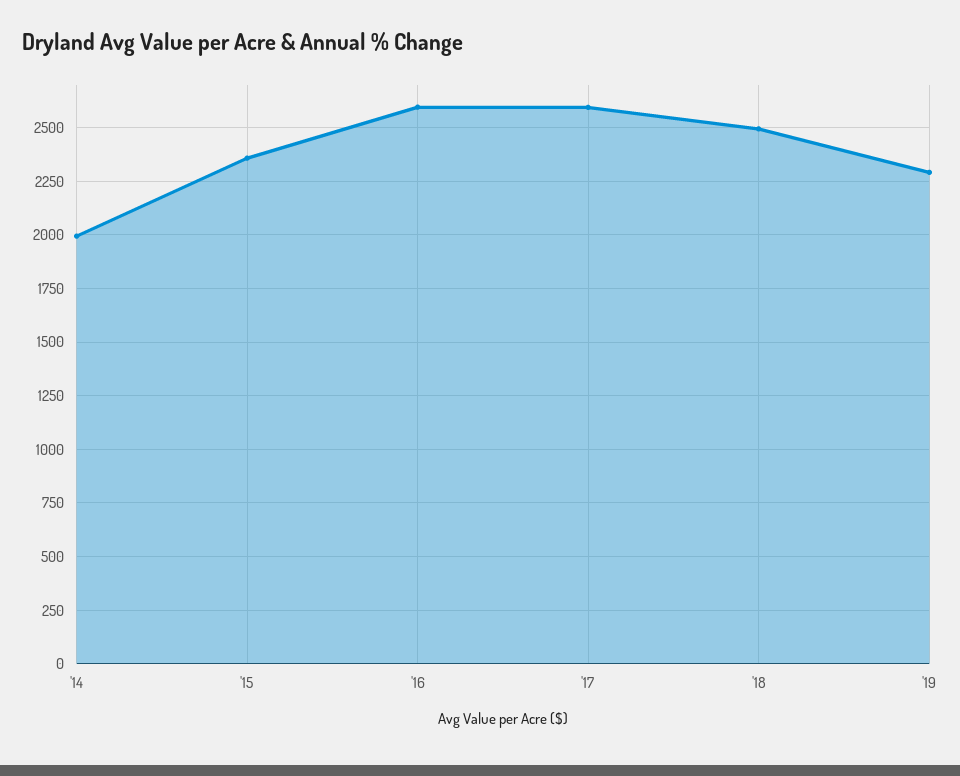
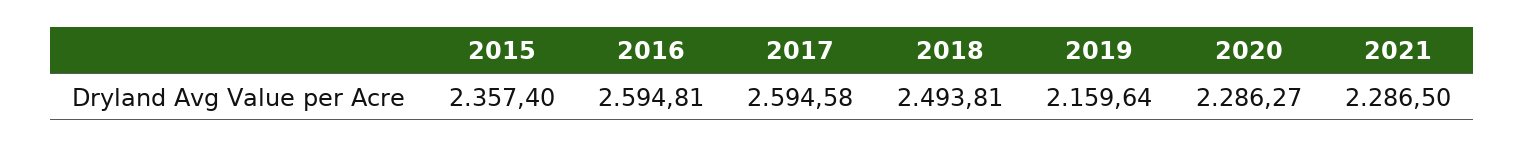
'14: 2000 -> none
'19: 2300 -> 2159.64
2020: none -> 2286.27
2021: none -> 2286.5

